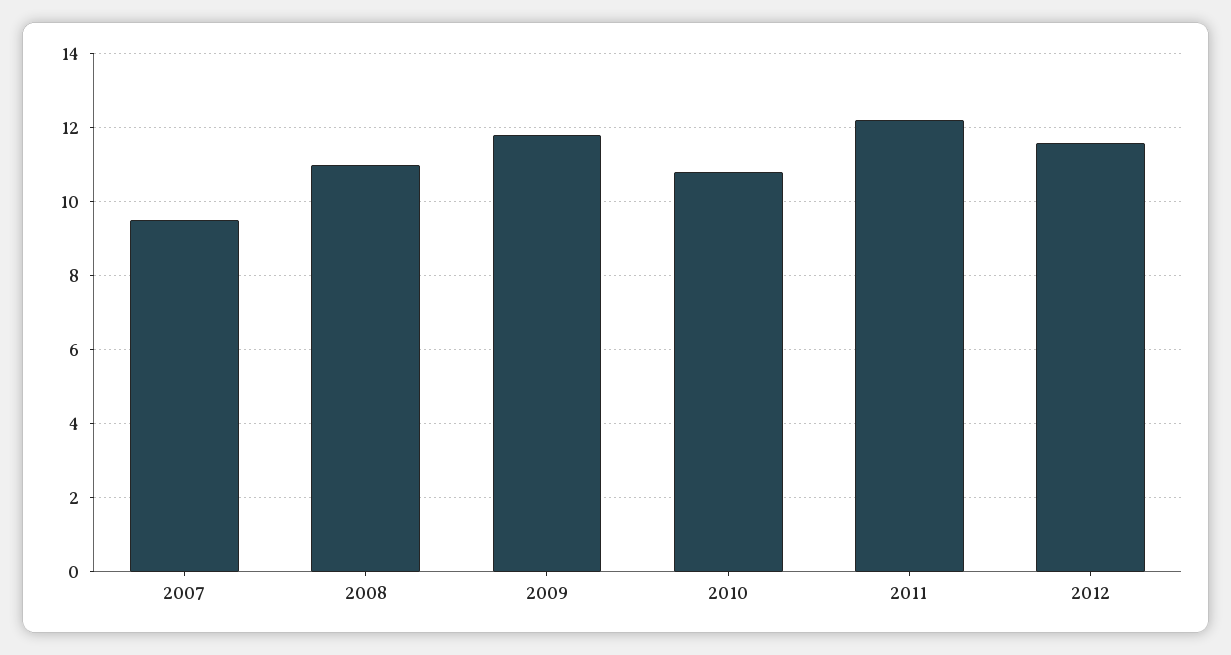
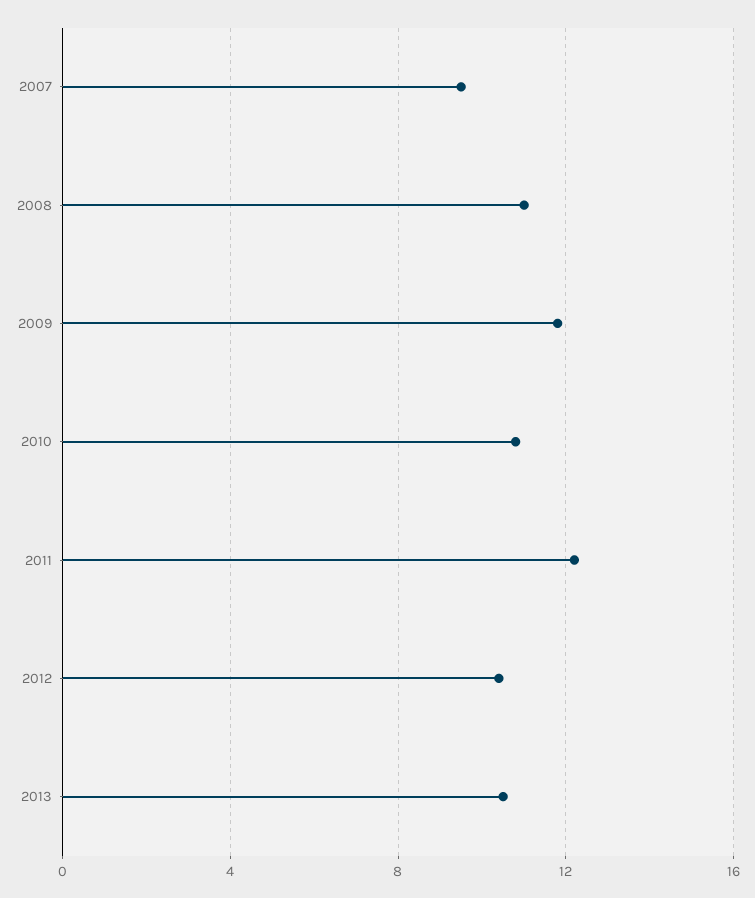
2012: 11.5 -> 10.5
2013: none -> 10.5

